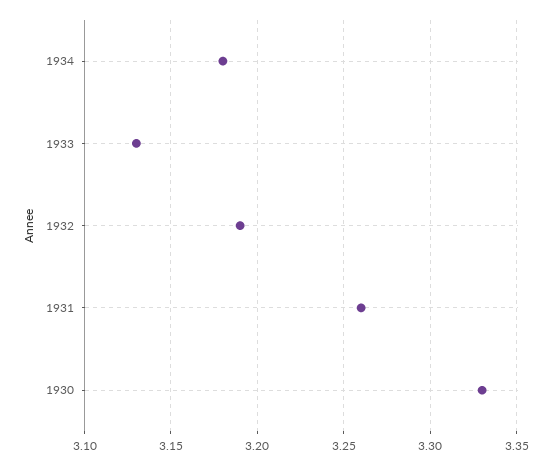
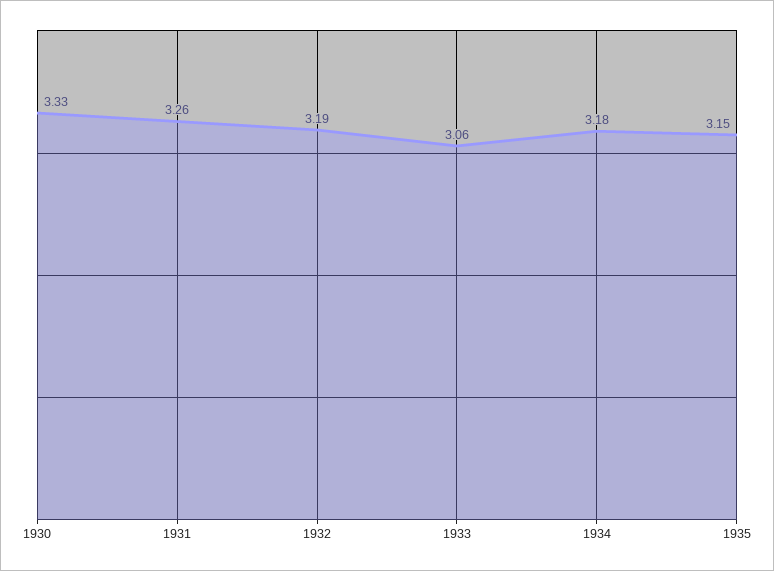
1933: 3.13 -> 3.06
1935: none -> 3.15

